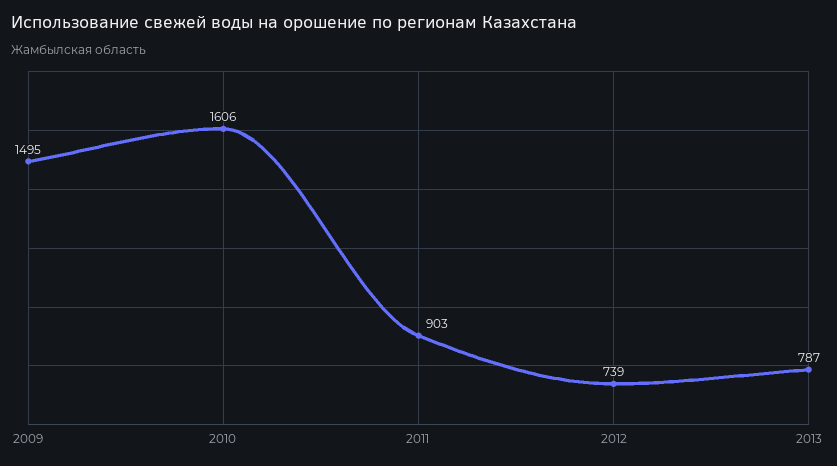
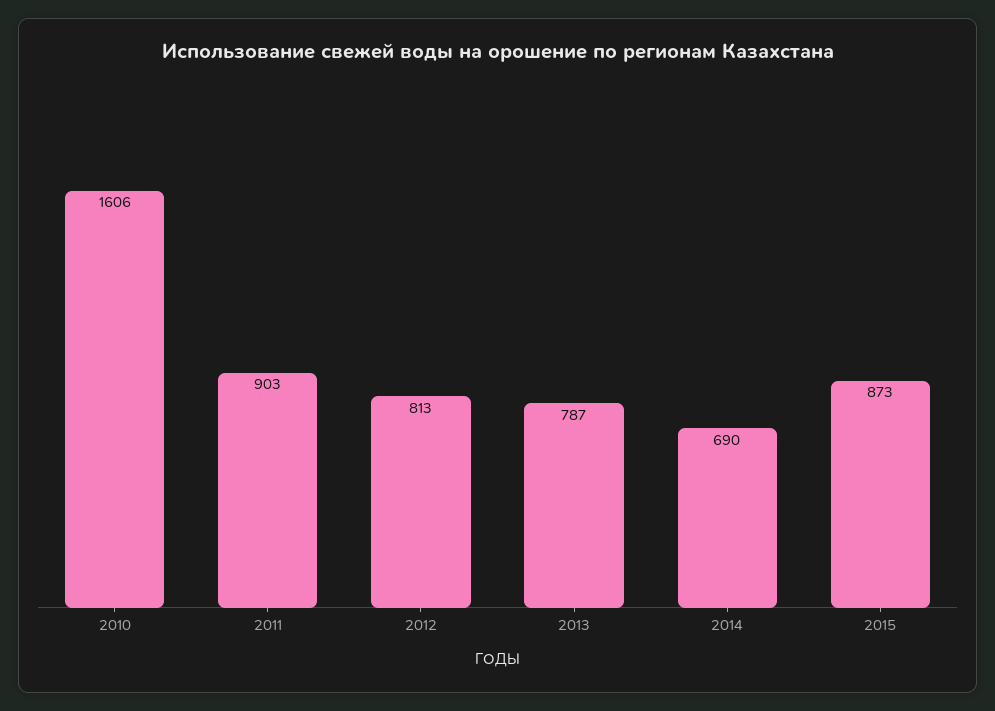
2009: 1495 -> none
2012: 739 -> 813
2014: none -> 690
2015: none -> 873

